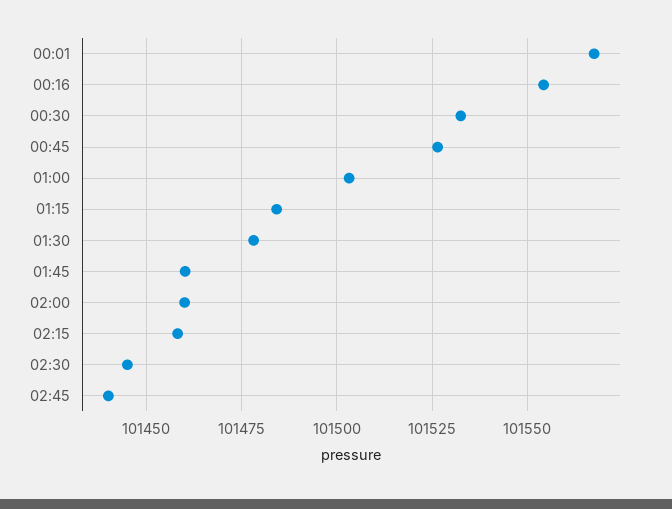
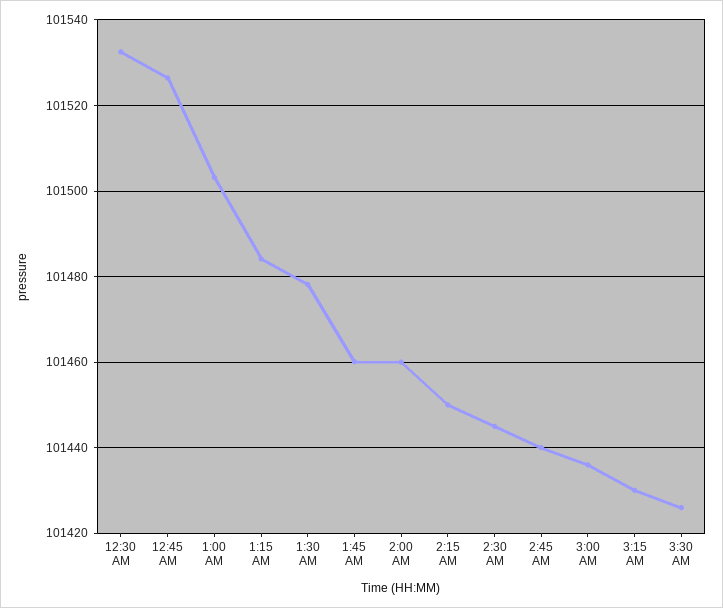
00:01: 101567.5 -> none
00:16: 101555 -> none
02:15: 101457.5 -> 101450
3:00 AM: none -> 101436
3:15 AM: none -> 101430
3:30 AM: none -> 101426

